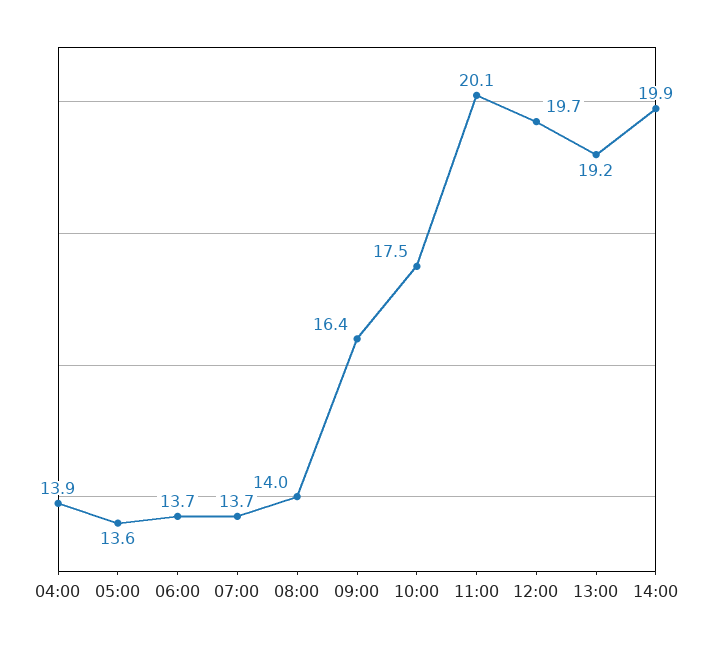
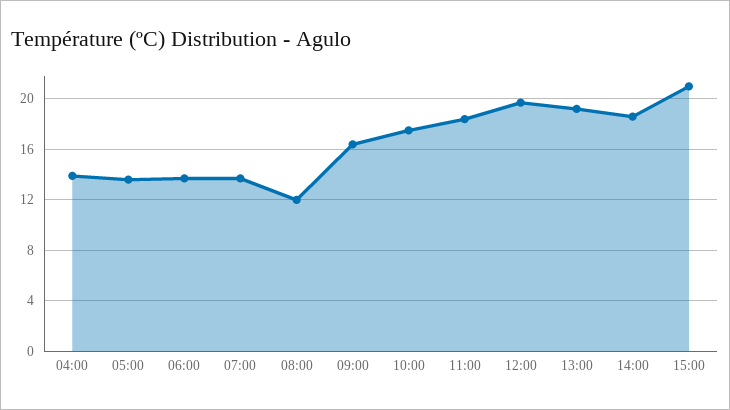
08:00: 14 -> 12
11:00: 20.1 -> 18.5
14:00: 19.9 -> 18.5
15:00: none -> 21

